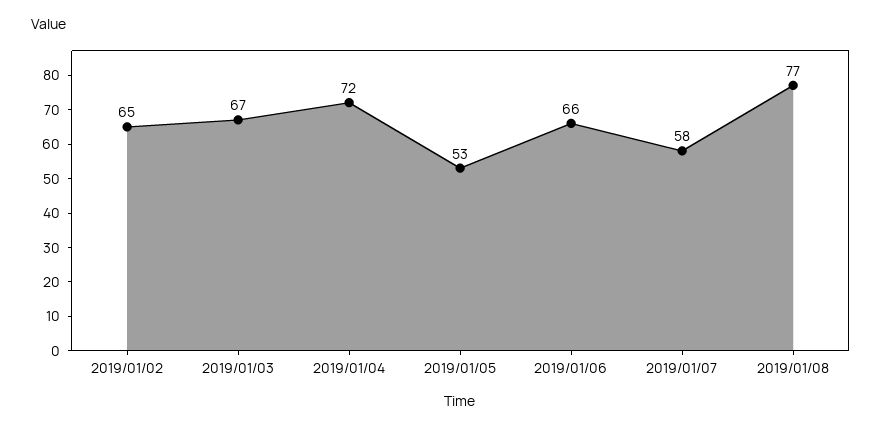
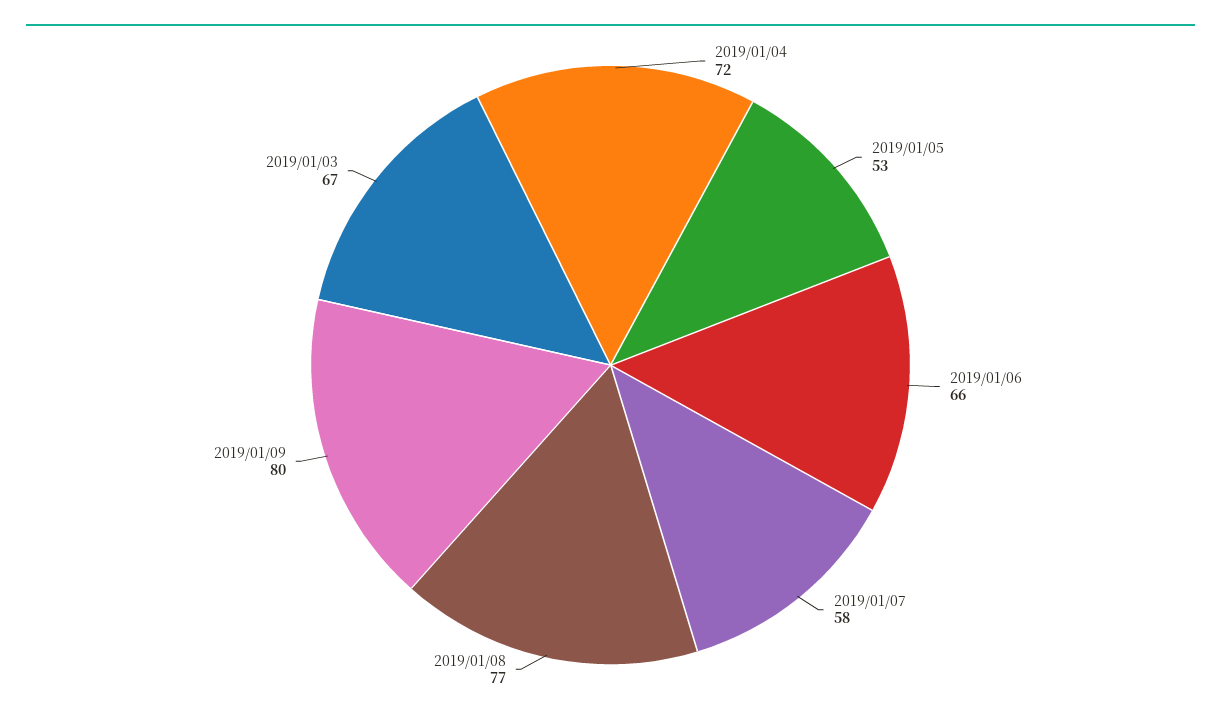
2019/01/02: 65 -> none
2019/01/09: none -> 80

